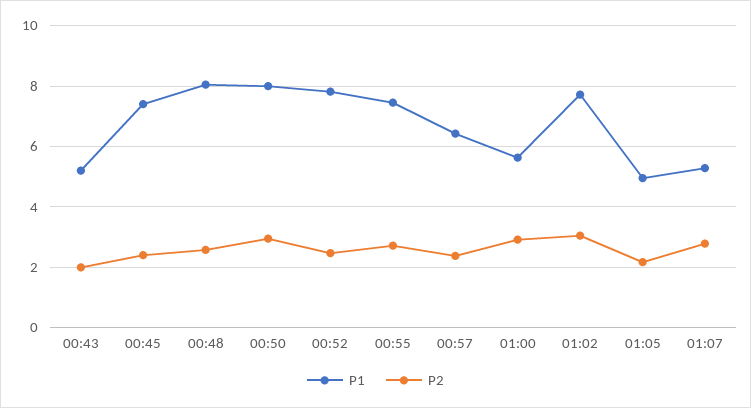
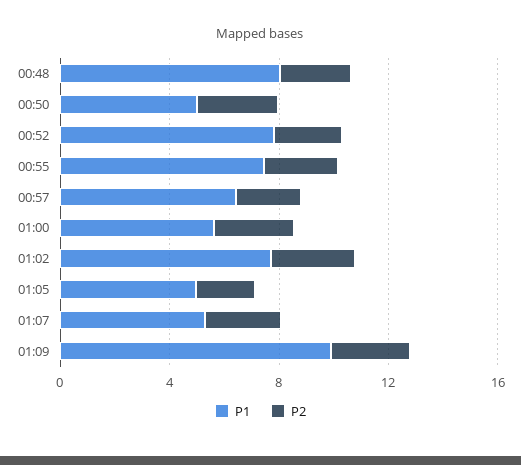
P1, 00:43: 5.2 -> none
P2, 00:43: 2 -> none
P1, 00:45: 7.4 -> none
P2, 00:45: 2.4 -> none
P1, 00:50: 8 -> 5
P1, 01:09: none -> 10
P2, 01:09: none -> 3

